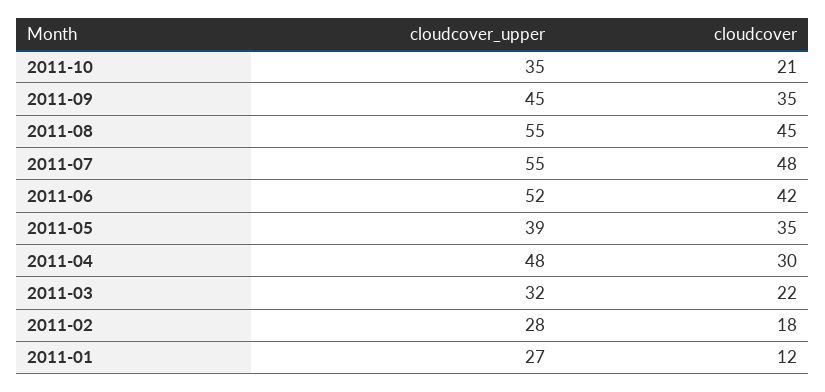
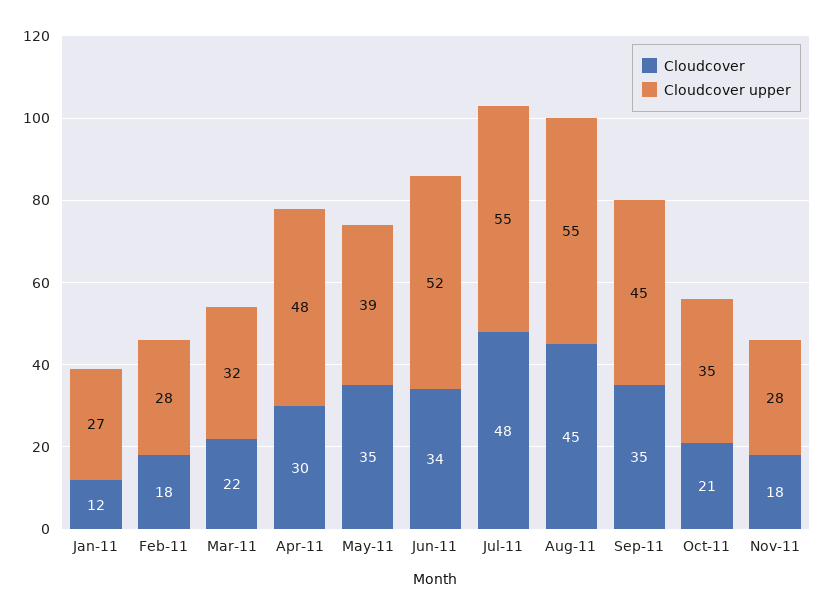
cloudcover, 2011-06: 42 -> 34
cloudcover, Nov-11: none -> 18
cloudcover_upper, Nov-11: none -> 28

